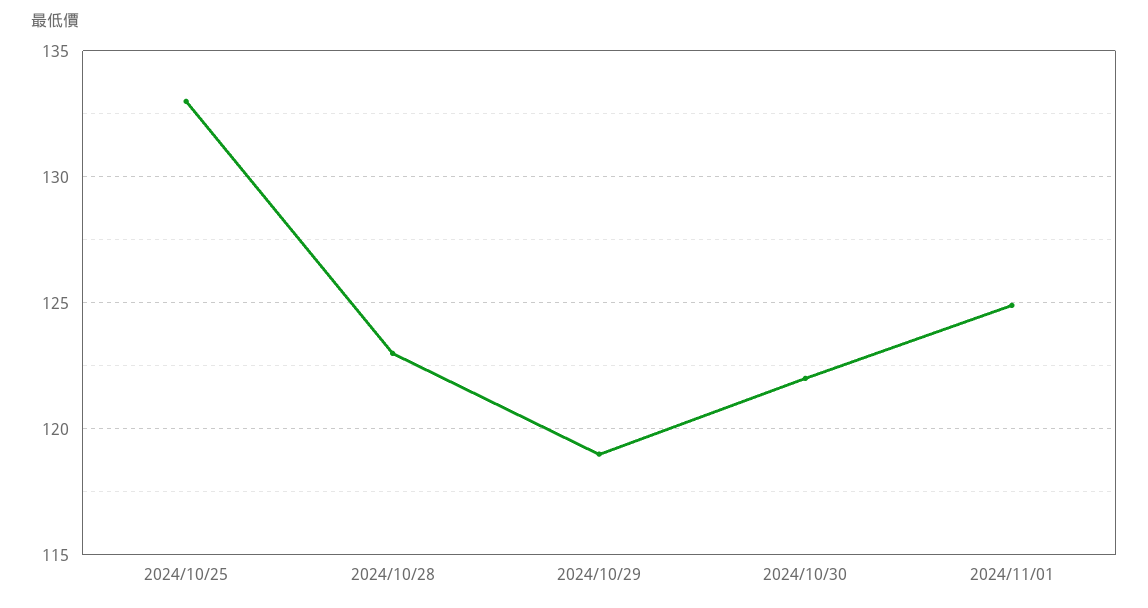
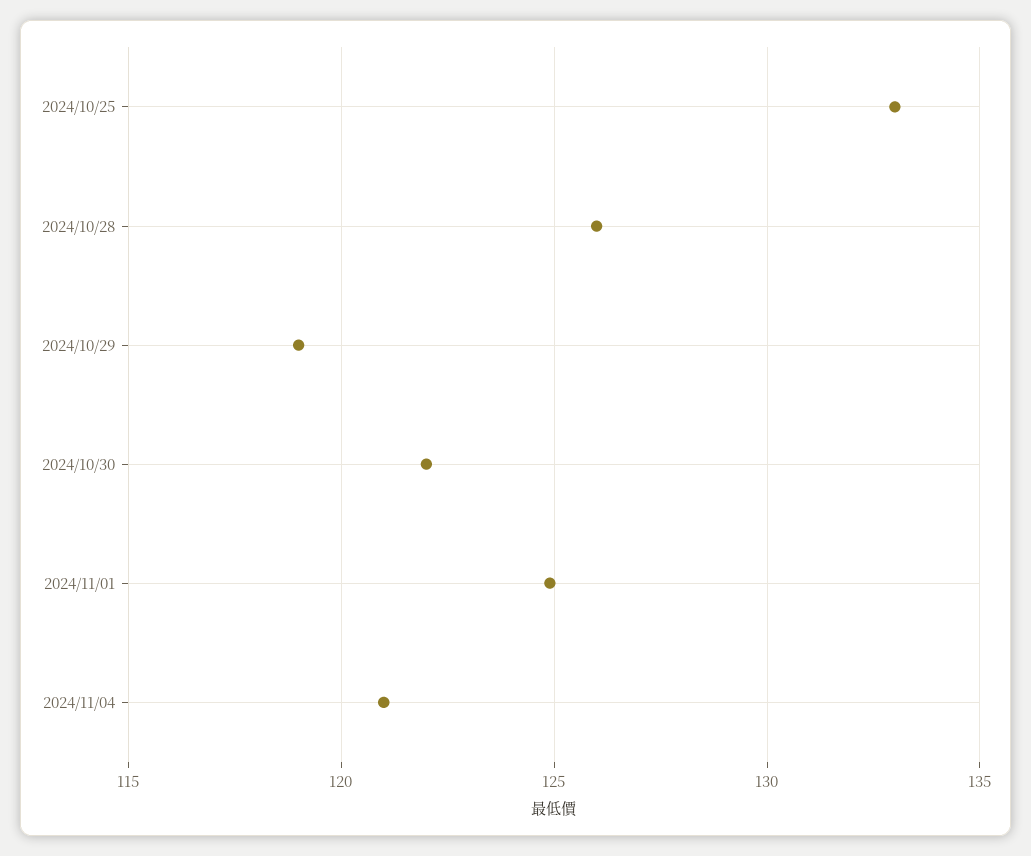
2024/10/28: 123 -> 126
2024/11/04: none -> 121

